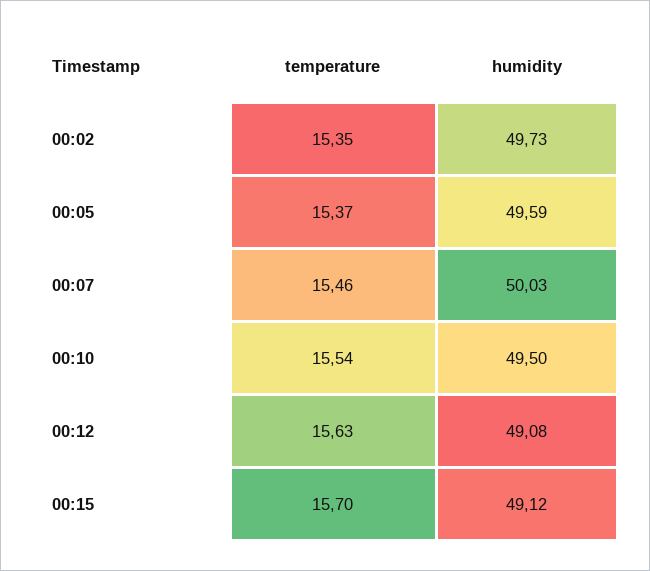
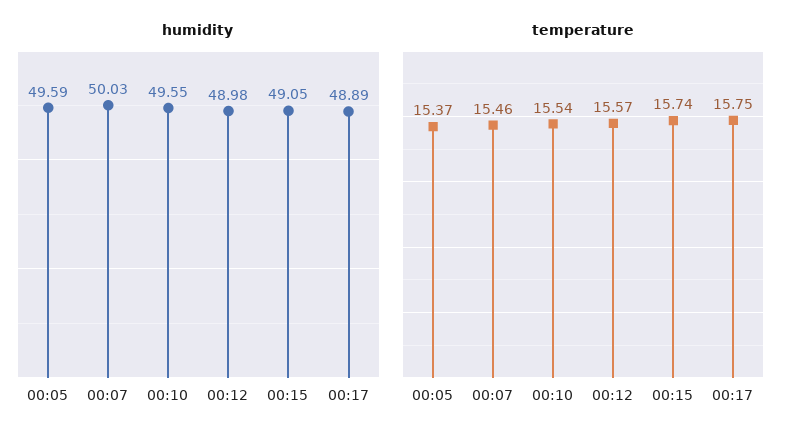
temperature, 00:02: 15.35 -> none
humidity, 00:02: 49.73 -> none
humidity, 00:10: 49.5 -> 49.55
temperature, 00:12: 15.63 -> 15.57
humidity, 00:12: 49.08 -> 48.98
temperature, 00:15: 15.7 -> 15.74
humidity, 00:15: 49.12 -> 49.05
humidity, 00:17: none -> 48.89
temperature, 00:17: none -> 15.75

